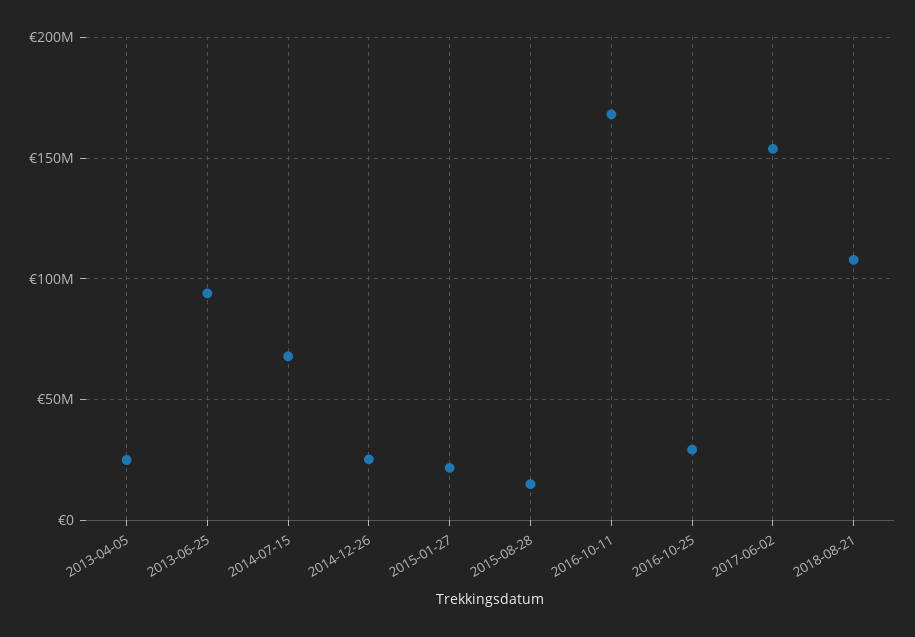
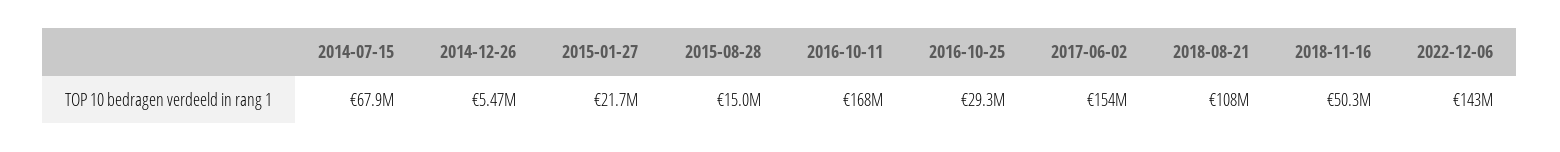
2013-04-05: 25000000 -> none
2013-06-25: 95000000 -> none
2014-12-26: 25000000 -> 5470000
2018-11-16: none -> 50300000
2022-12-06: none -> 143000000

